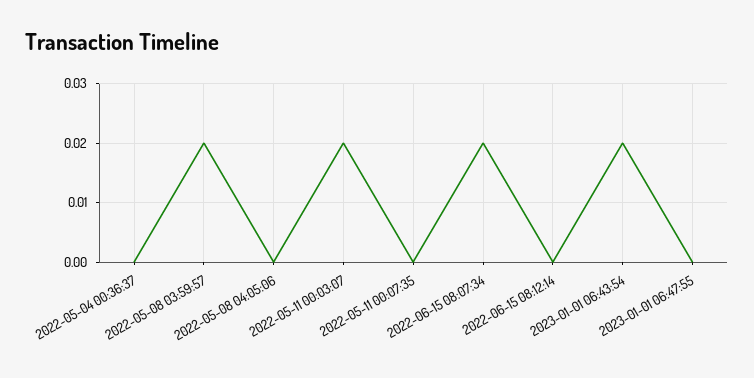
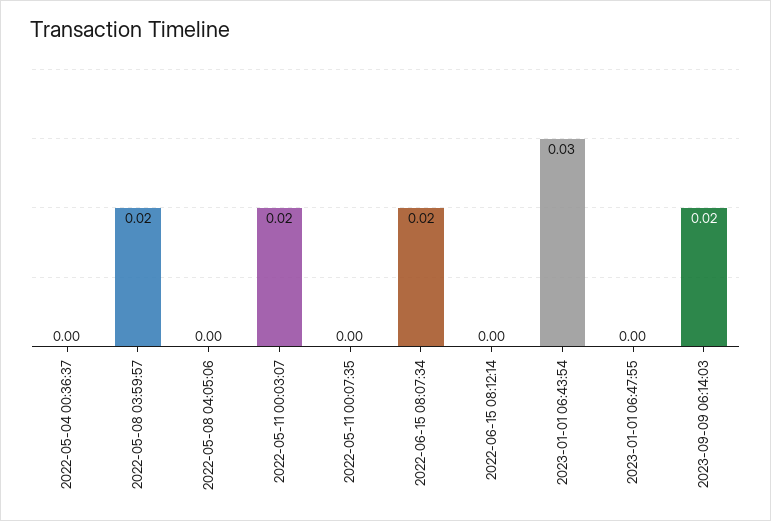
2023-01-01 06:43:54: 0.02 -> 0.03
2023-09-09 06:14:03: none -> 0.02

